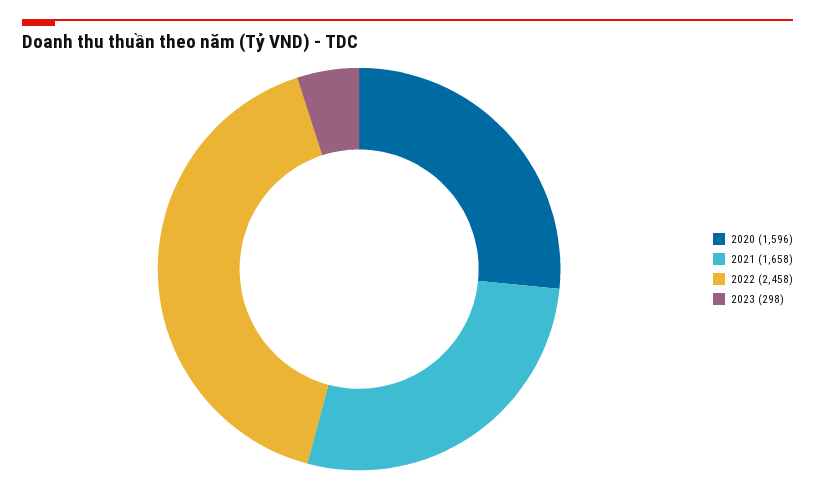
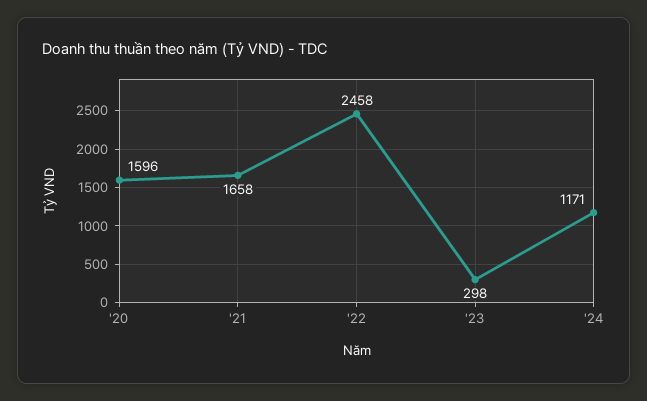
'24: none -> 1171

